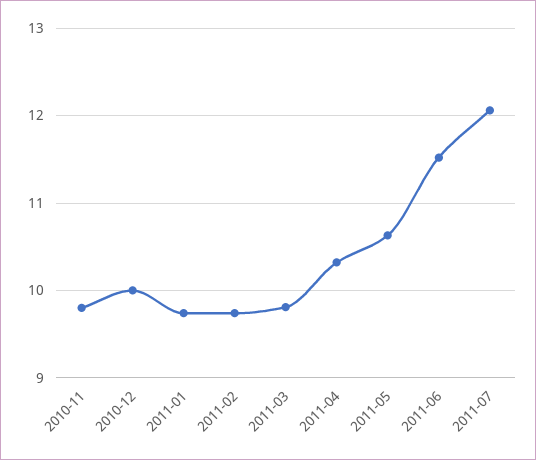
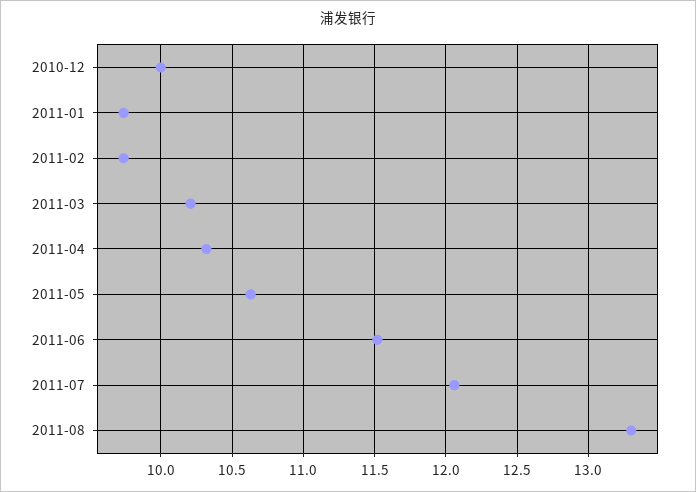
2010-11: 9.8 -> none
2011-03: 9.8 -> 10.2
2011-08: none -> 13.3

